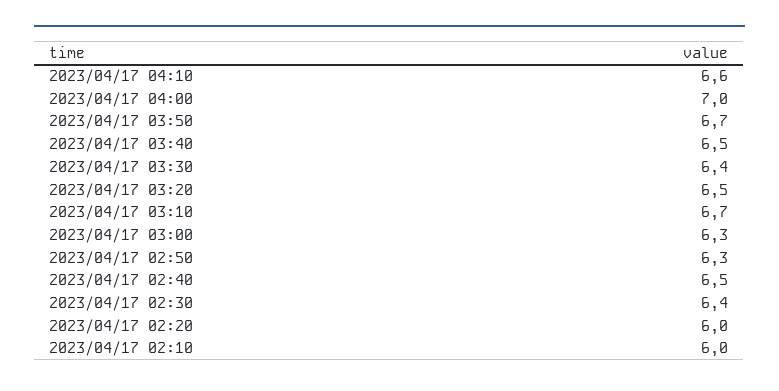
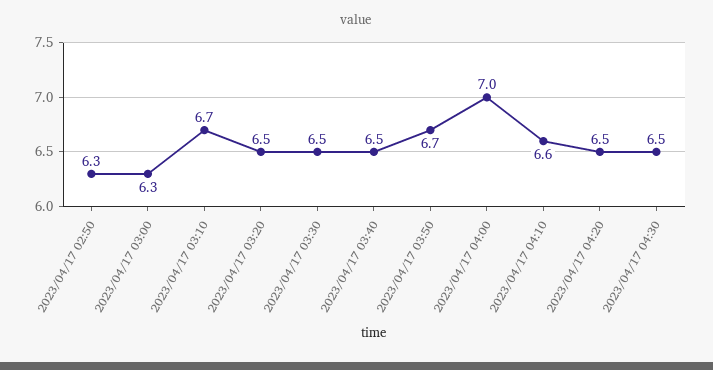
2023/04/17 03:30: 6.4 -> 6.5
2023/04/17 02:40: 6.5 -> none
2023/04/17 02:30: 6.4 -> none
2023/04/17 02:20: 6 -> none
2023/04/17 02:10: 6 -> none
2023/04/17 04:20: none -> 6.5
2023/04/17 04:30: none -> 6.5

